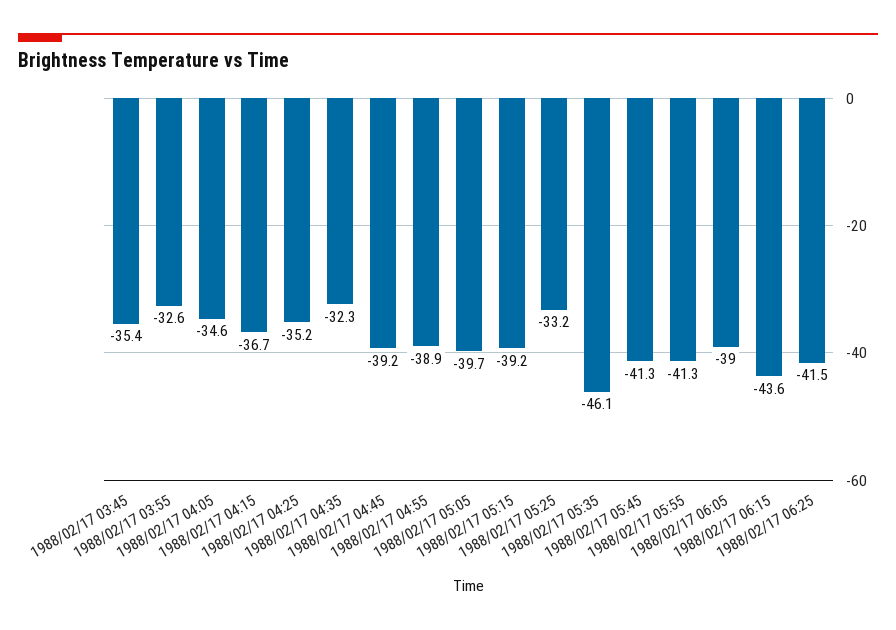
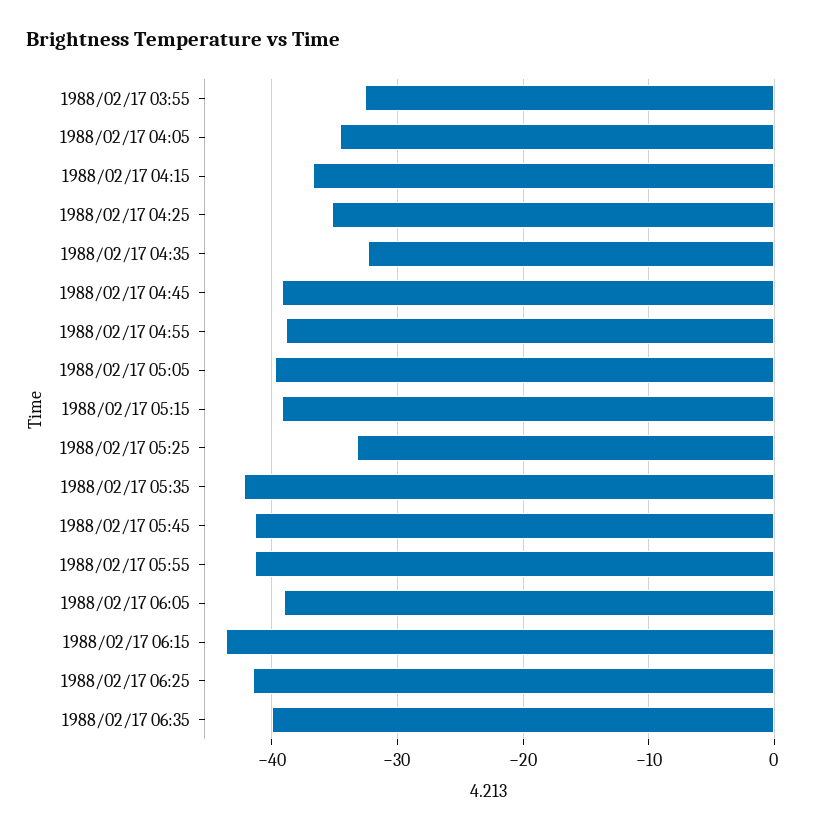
1988/02/17 03:45: -35.4 -> none
1988/02/17 05:35: -46.1 -> -42
1988/02/17 06:35: none -> -40

